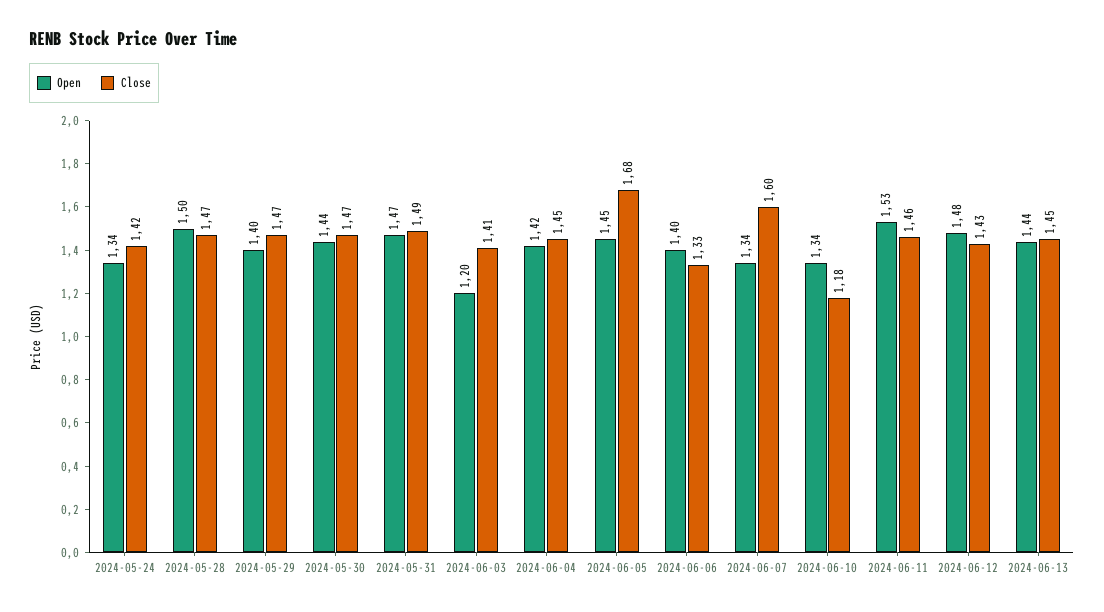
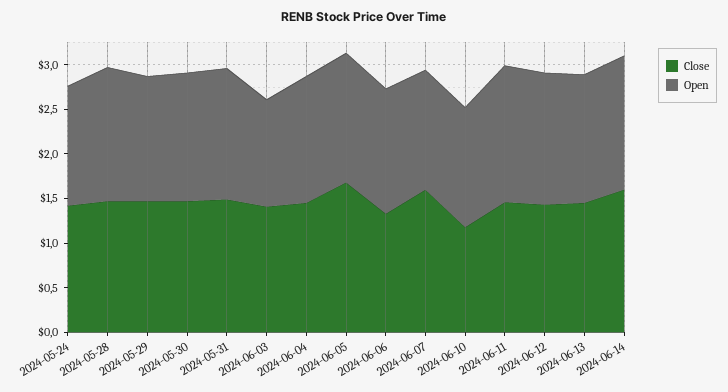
Close, 2024-06-14: none -> 1.6
Open, 2024-06-14: none -> 1.5

